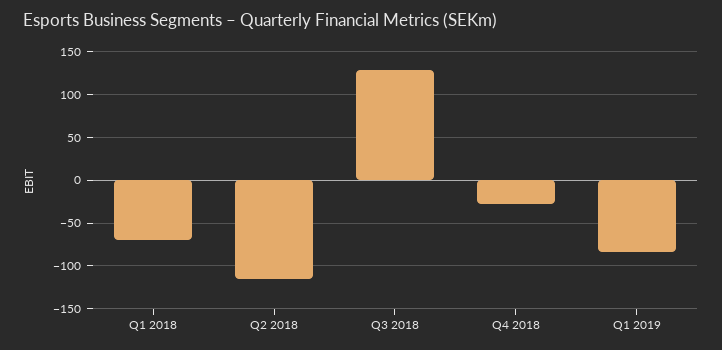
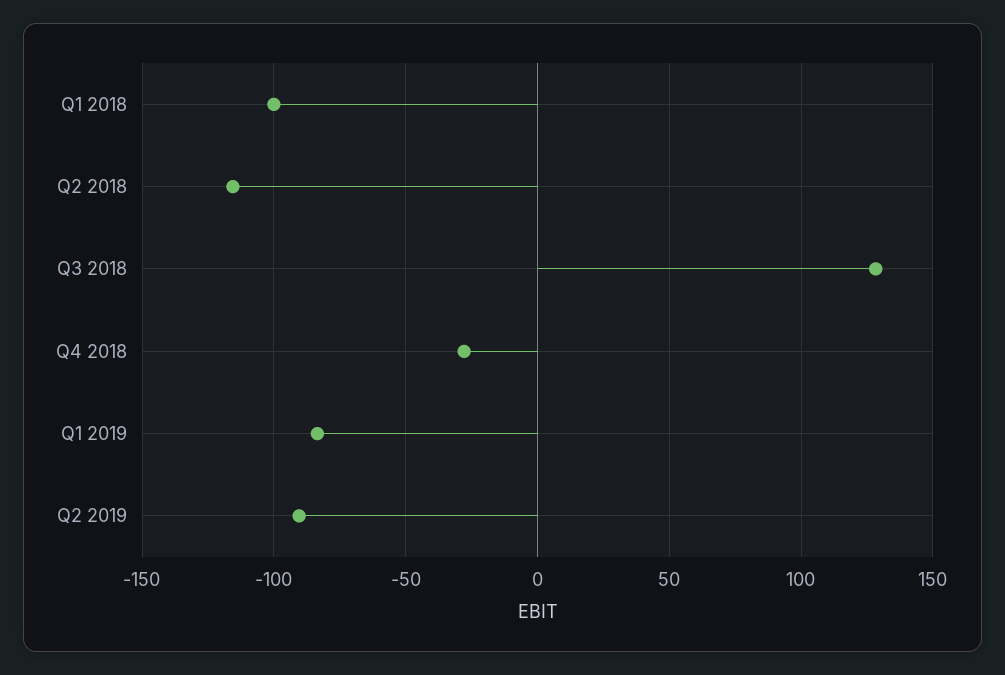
Q1 2018: -70 -> -100
Q2 2019: none -> -90

